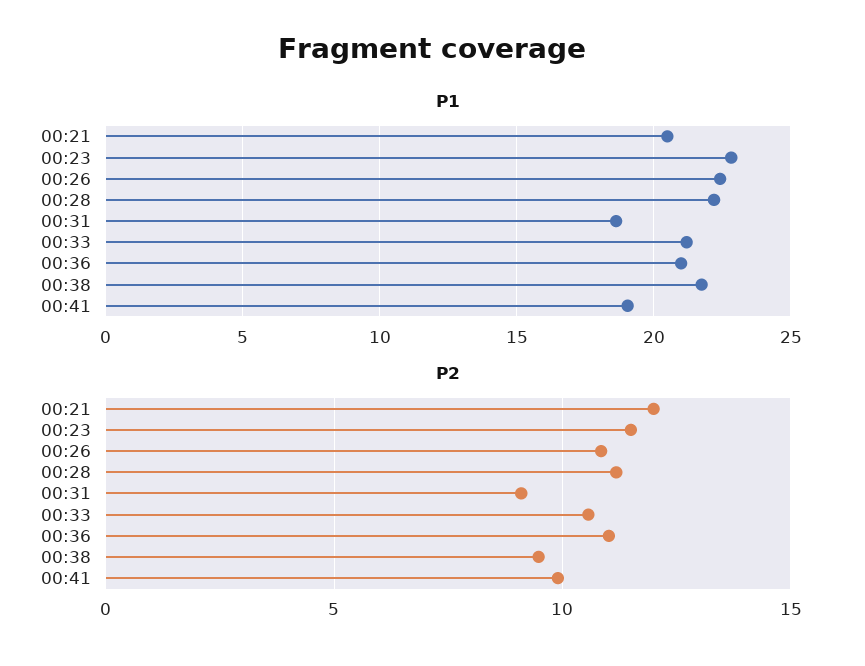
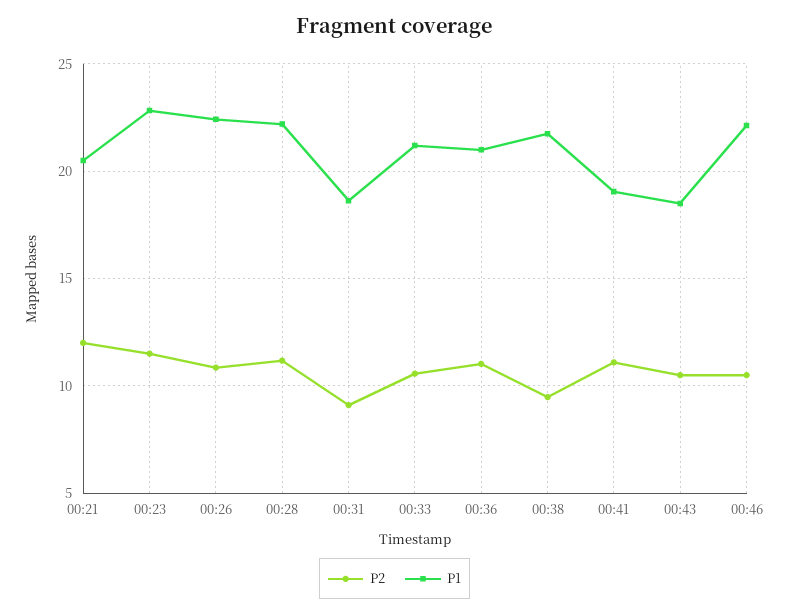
P2, 00:41: 10 -> 11
P2, 00:43: none -> 10.5
P1, 00:43: none -> 18.5
P2, 00:46: none -> 10.5
P1, 00:46: none -> 22

